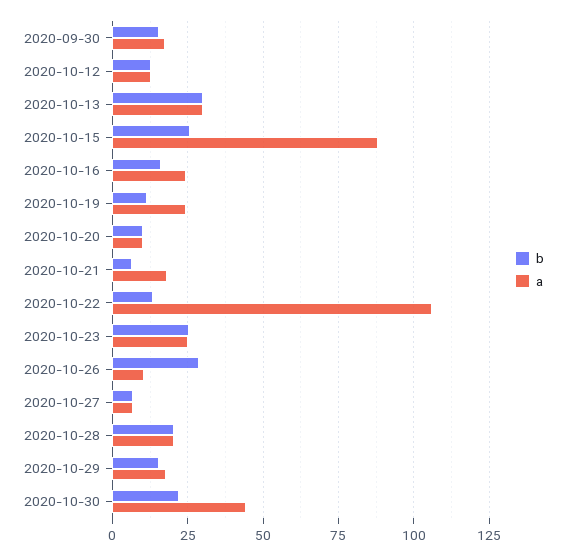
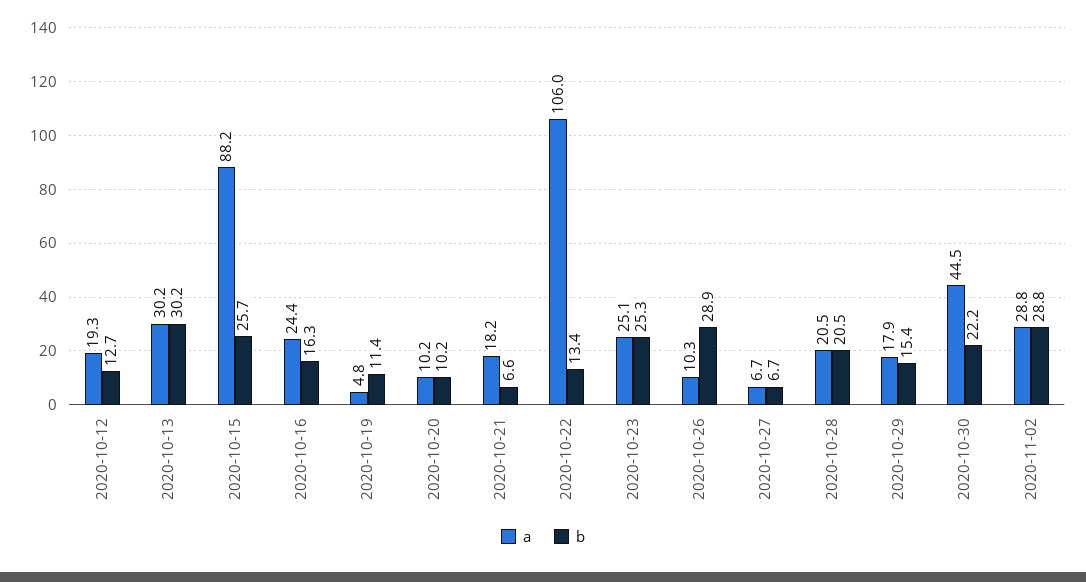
b, 2020-09-30: 15 -> none
a, 2020-09-30: 17.5 -> none
a, 2020-10-12: 12.5 -> 19.3
a, 2020-10-19: 25 -> 4.8
a, 2020-11-02: none -> 28.8
b, 2020-11-02: none -> 28.8

